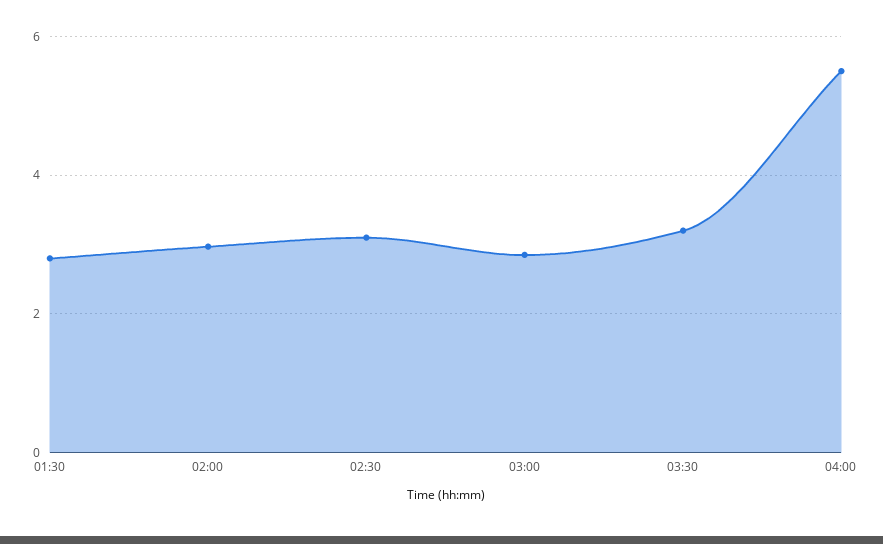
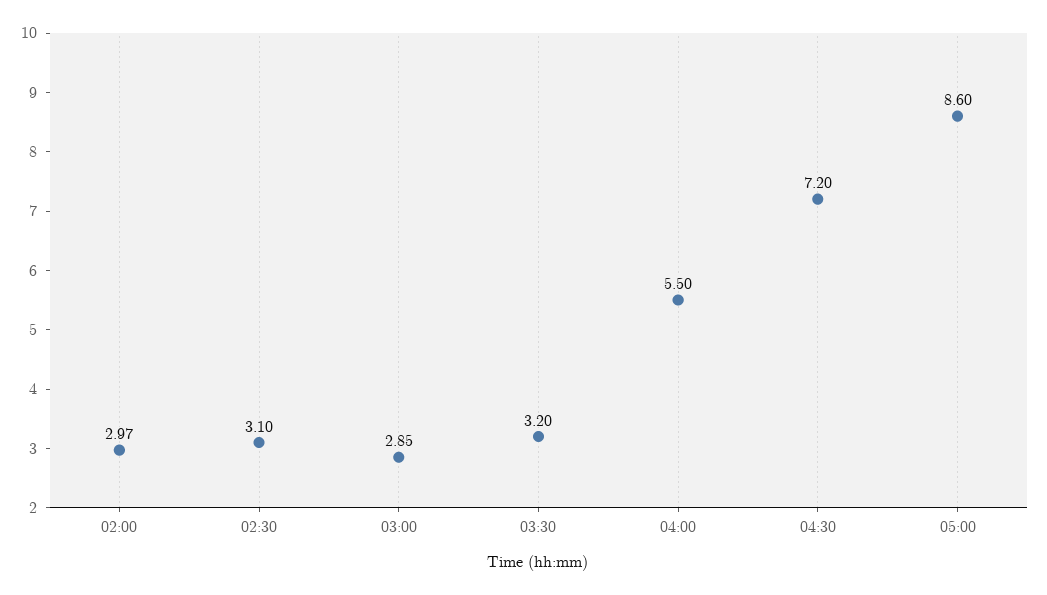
01:30: 2.8 -> none
04:30: none -> 7.2
05:00: none -> 8.6

